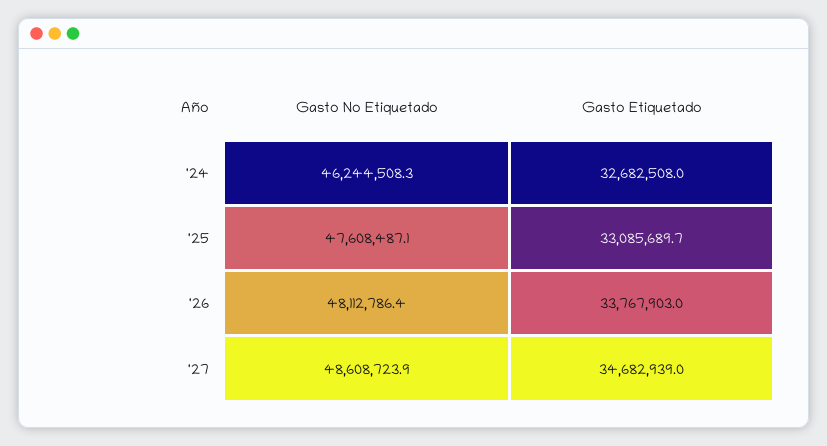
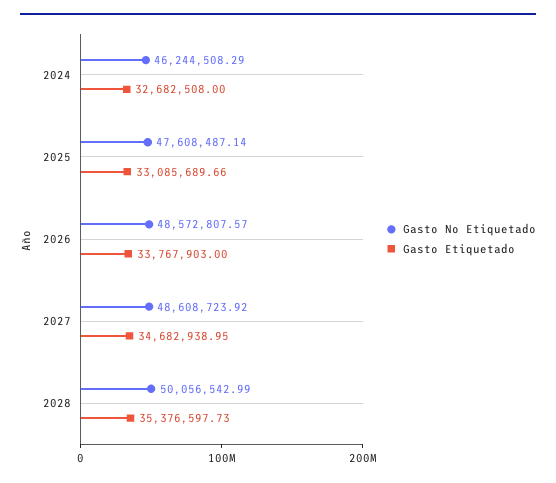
Gasto No Etiquetado, '26: 48112786.4 -> 48572807.57
Gasto No Etiquetado, 2028: none -> 50056542.99
Gasto Etiquetado, 2028: none -> 35376597.73

